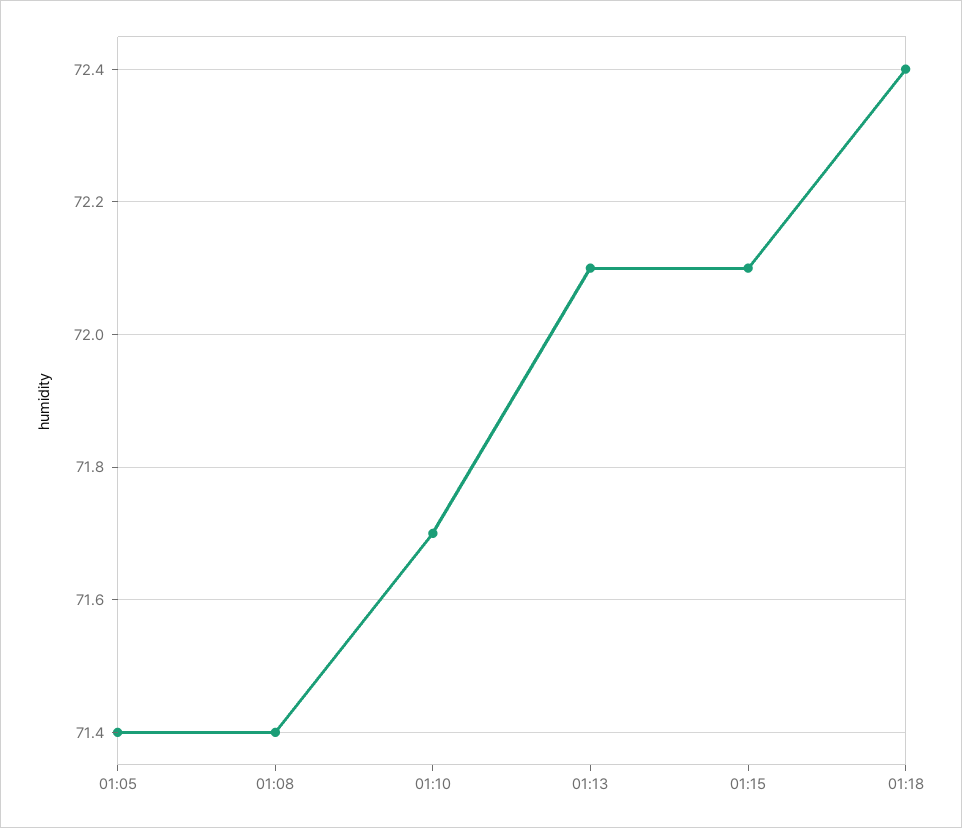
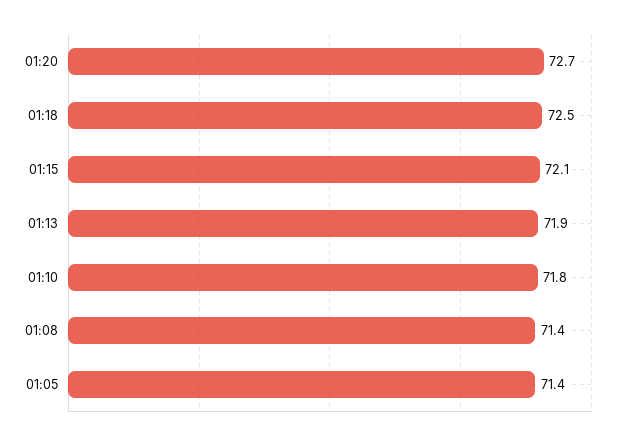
01:10: 71.7 -> 71.8
01:13: 72.1 -> 71.9
01:18: 72.4 -> 72.5
01:20: none -> 72.7

